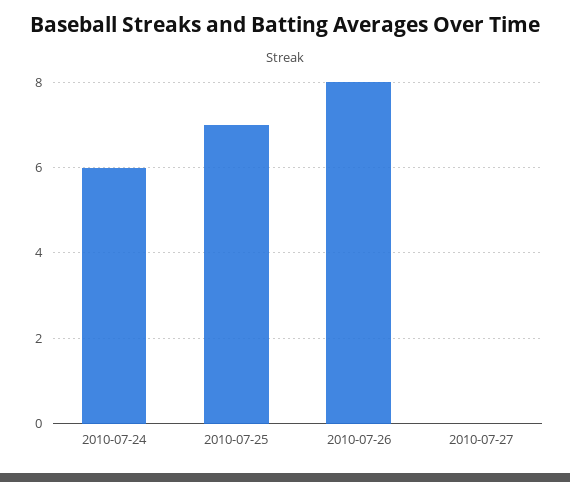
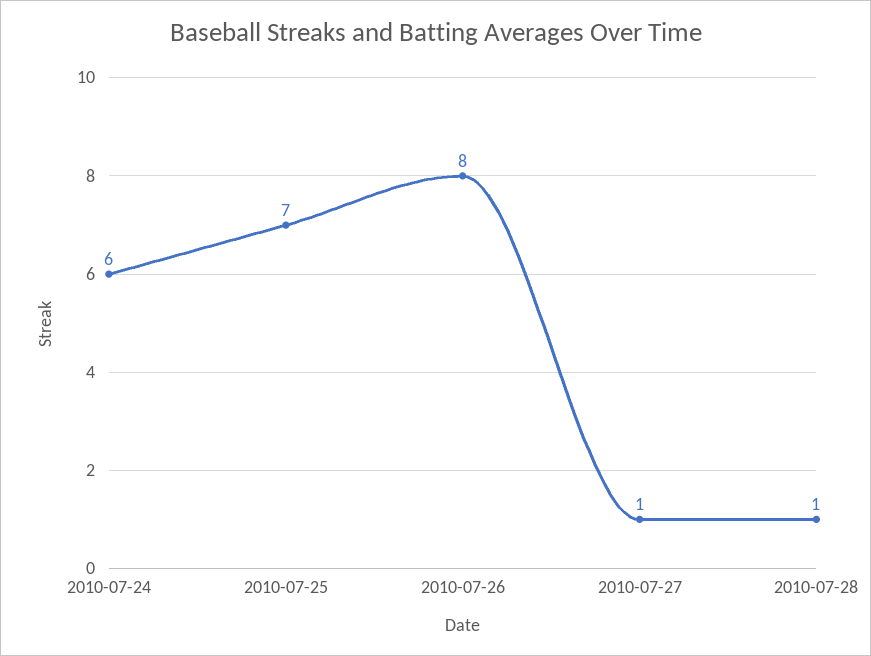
2010-07-27: 0 -> 1
2010-07-28: none -> 1

